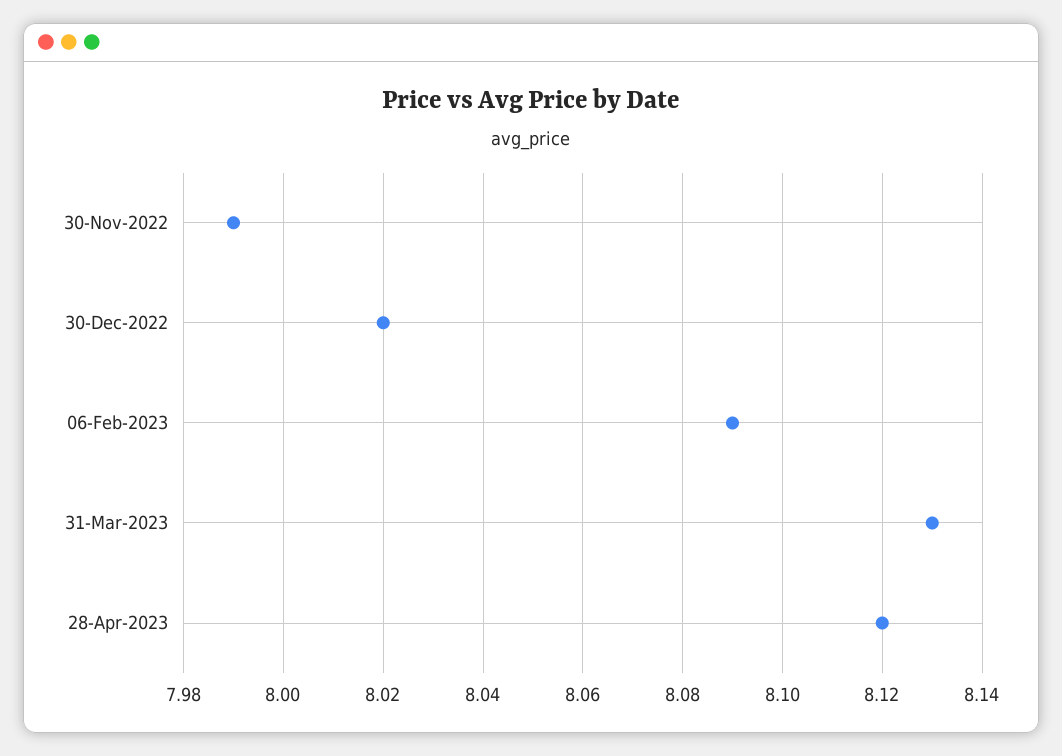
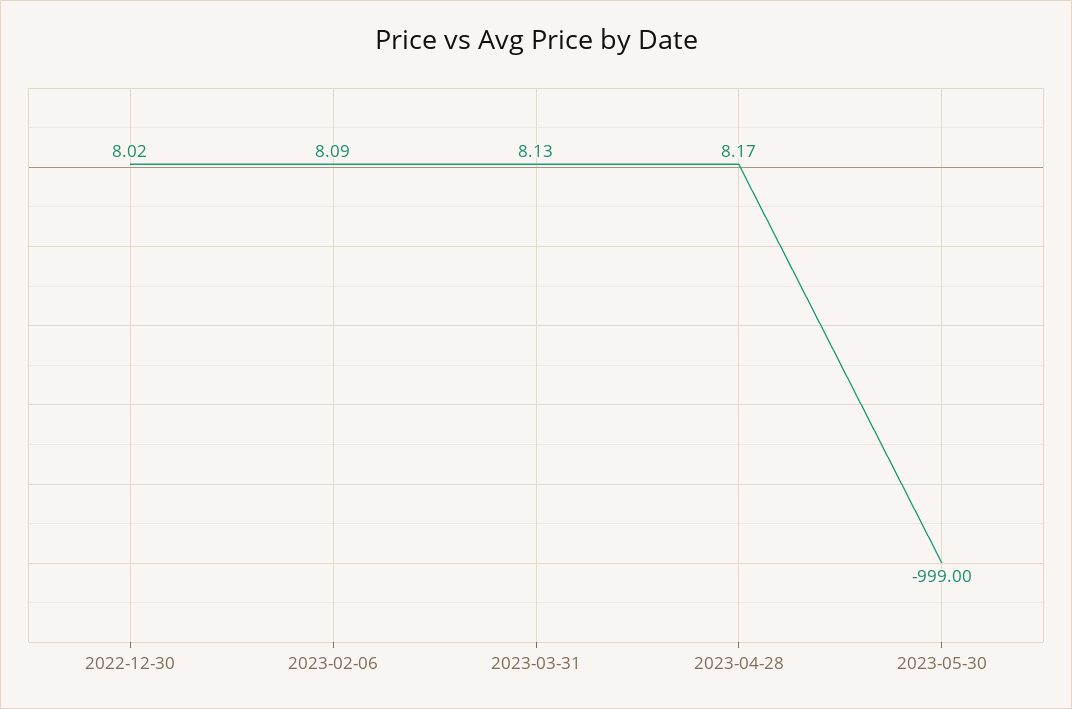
30-Nov-2022: 7.99 -> none
28-Apr-2023: 8.12 -> 8.17
2023-05-30: none -> -999

